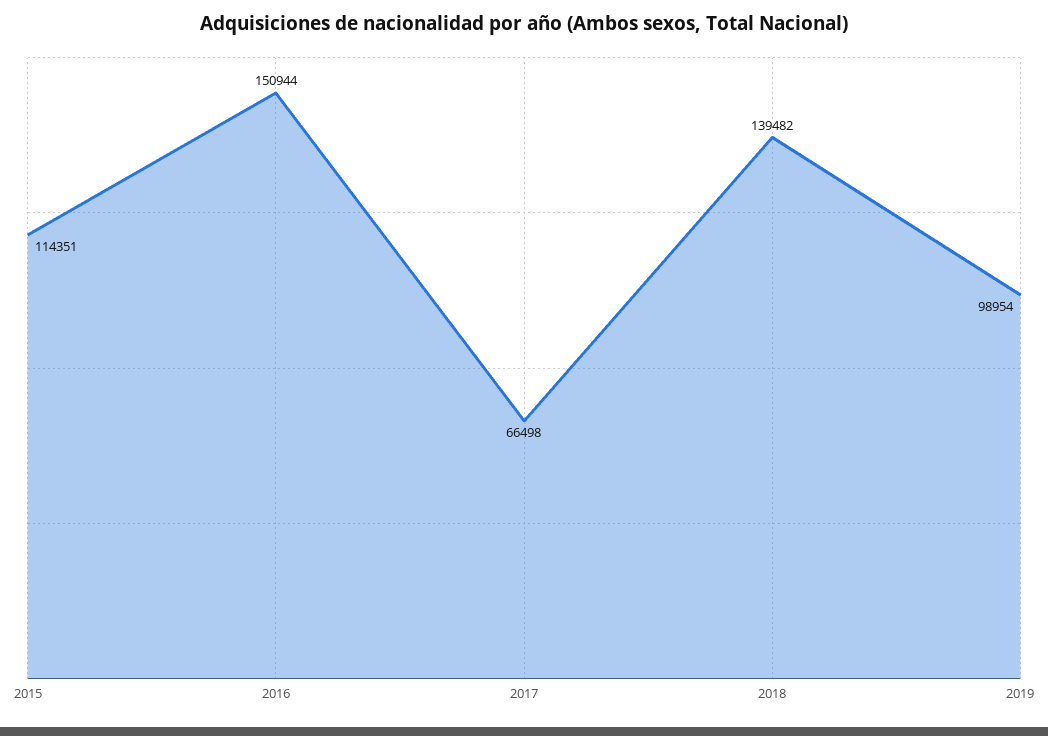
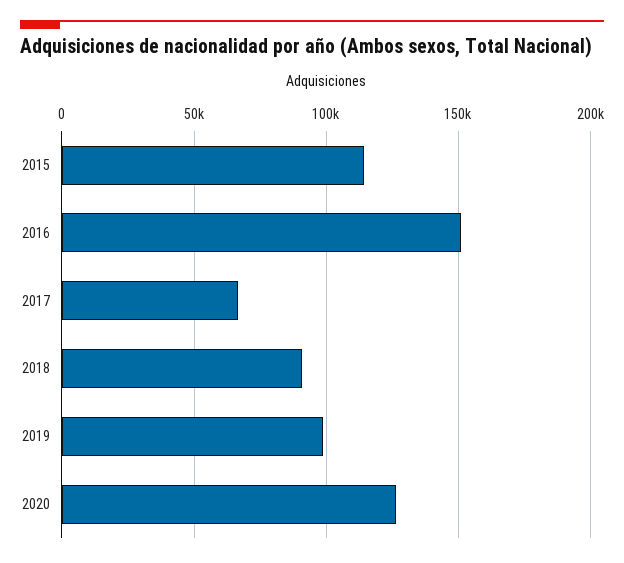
2018: 139482 -> 90000
2020: none -> 125000

